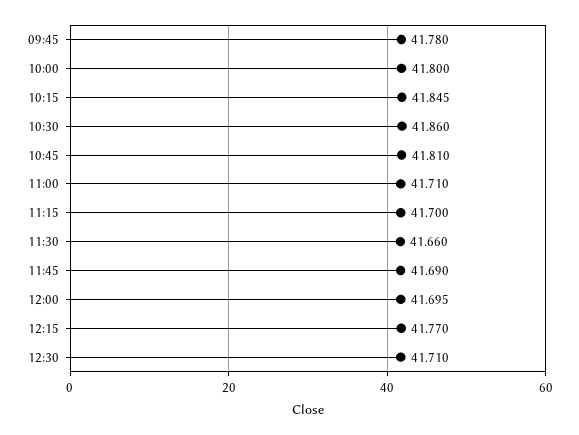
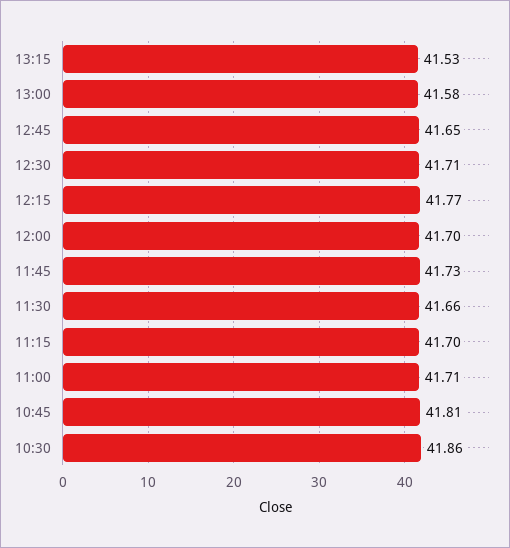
09:45: 41.78 -> none
10:00: 41.8 -> none
10:15: 41.845 -> none
11:45: 41.69 -> 41.73
13:15: none -> 41.53
13:00: none -> 41.58
12:45: none -> 41.65

